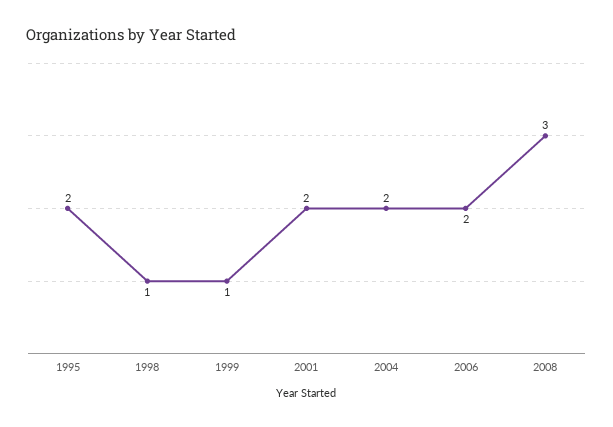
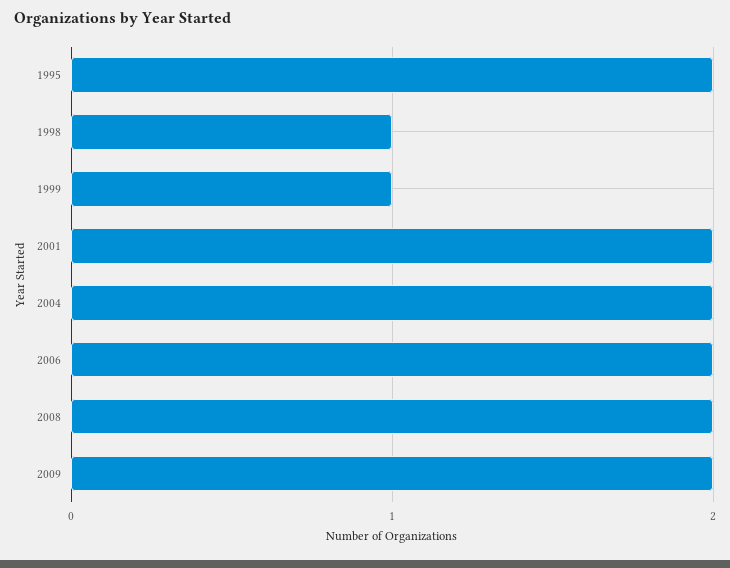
2008: 3 -> 2
2009: none -> 2

